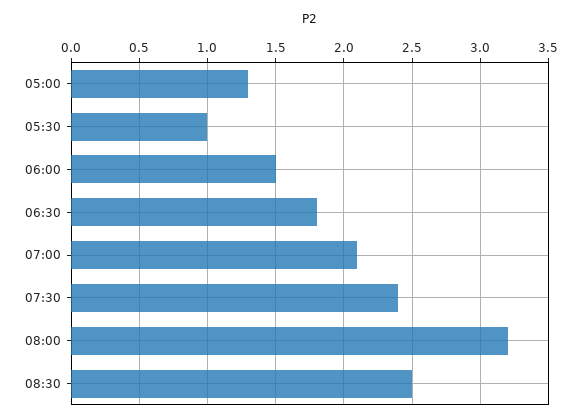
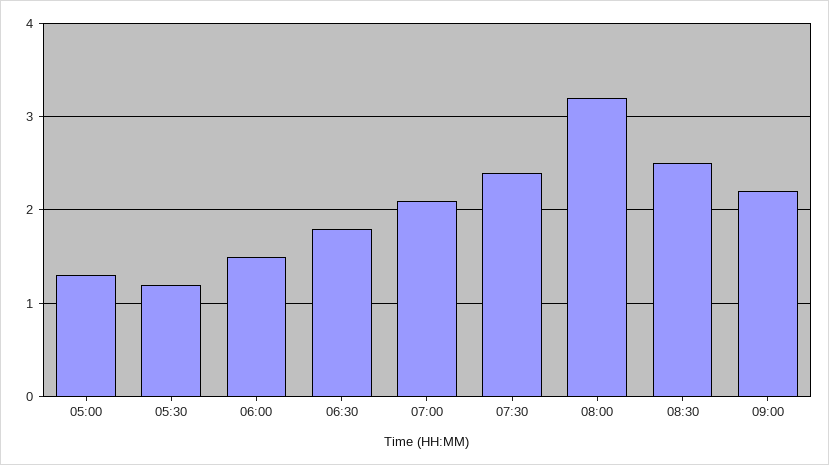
05:30: 1 -> 1.2
09:00: none -> 2.2

